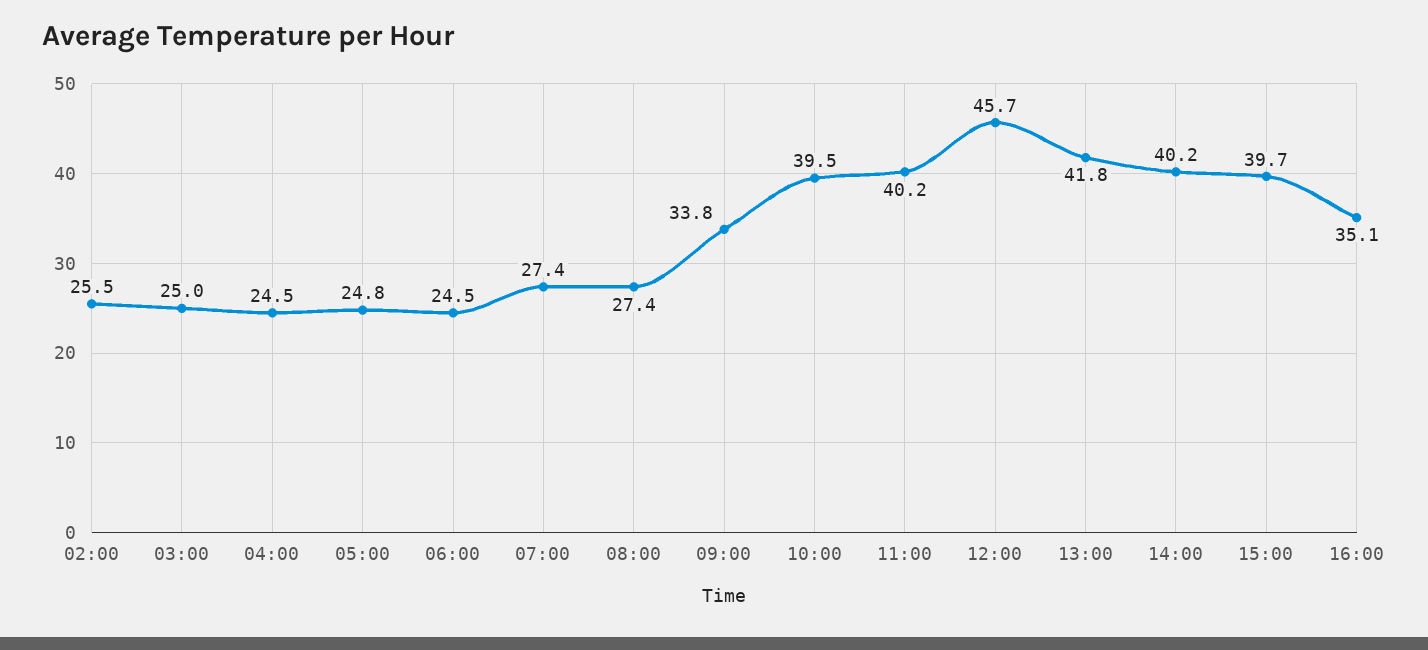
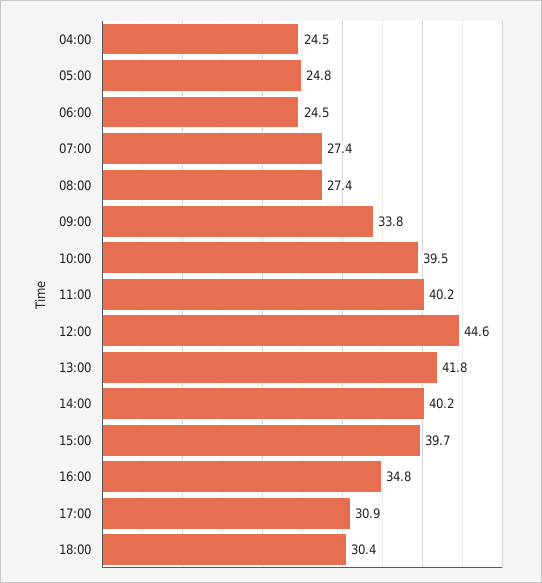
02:00: 25.5 -> none
03:00: 25 -> none
12:00: 45.7 -> 44.6
16:00: 35.1 -> 34.8
17:00: none -> 30.9
18:00: none -> 30.4

